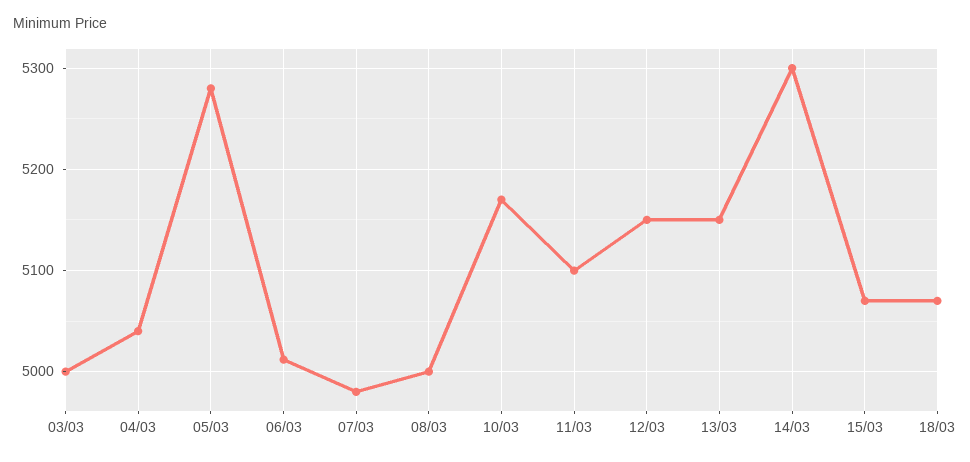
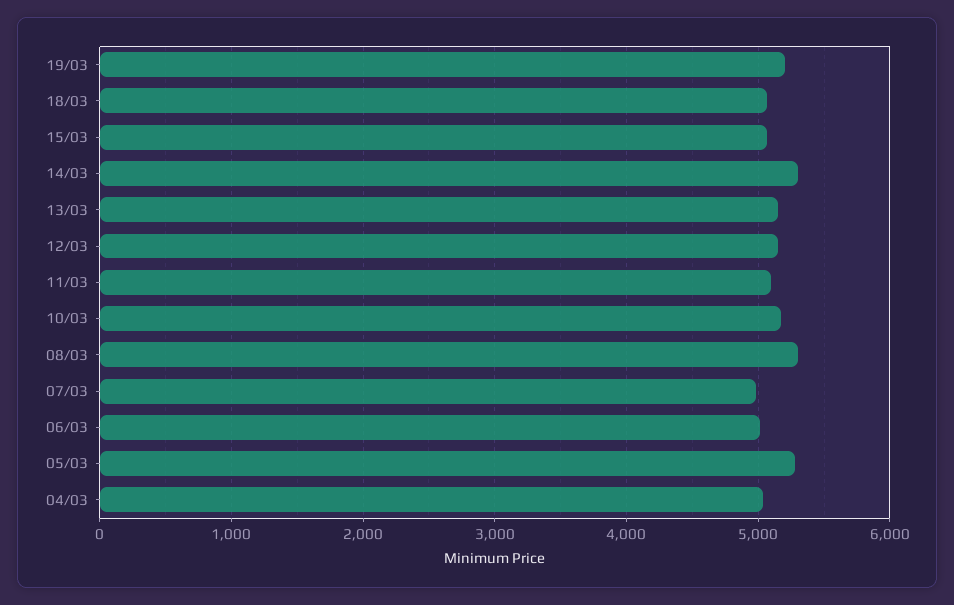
03/03: 5000 -> none
08/03: 5000 -> 5300
19/03: none -> 5200

